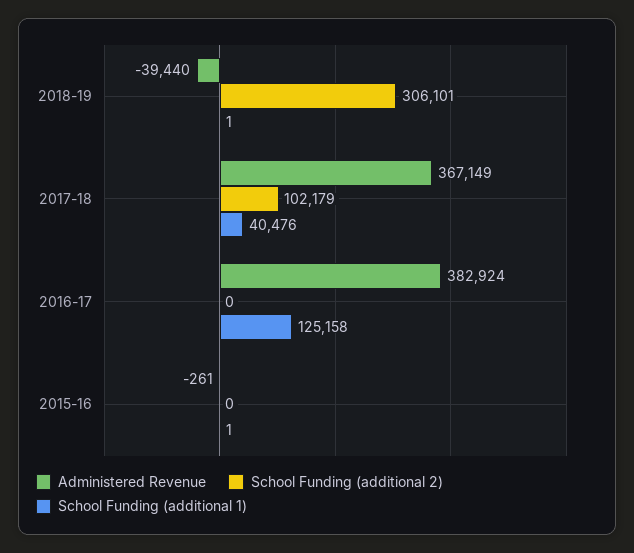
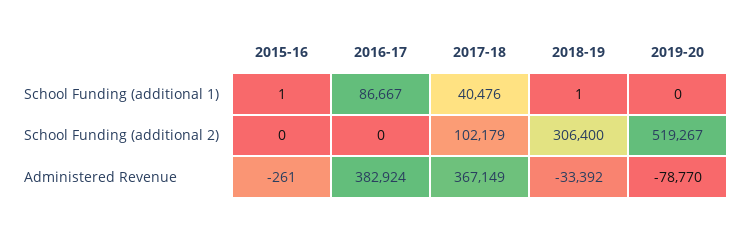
Administered Revenue, 2018-19: -39440 -> -33392
School Funding (additional 2), 2018-19: 306101 -> 306400
School Funding (additional 1), 2016-17: 125158 -> 86667
School Funding (additional 1), 2019-20: none -> 0
School Funding (additional 2), 2019-20: none -> 519267
Administered Revenue, 2019-20: none -> -78770

